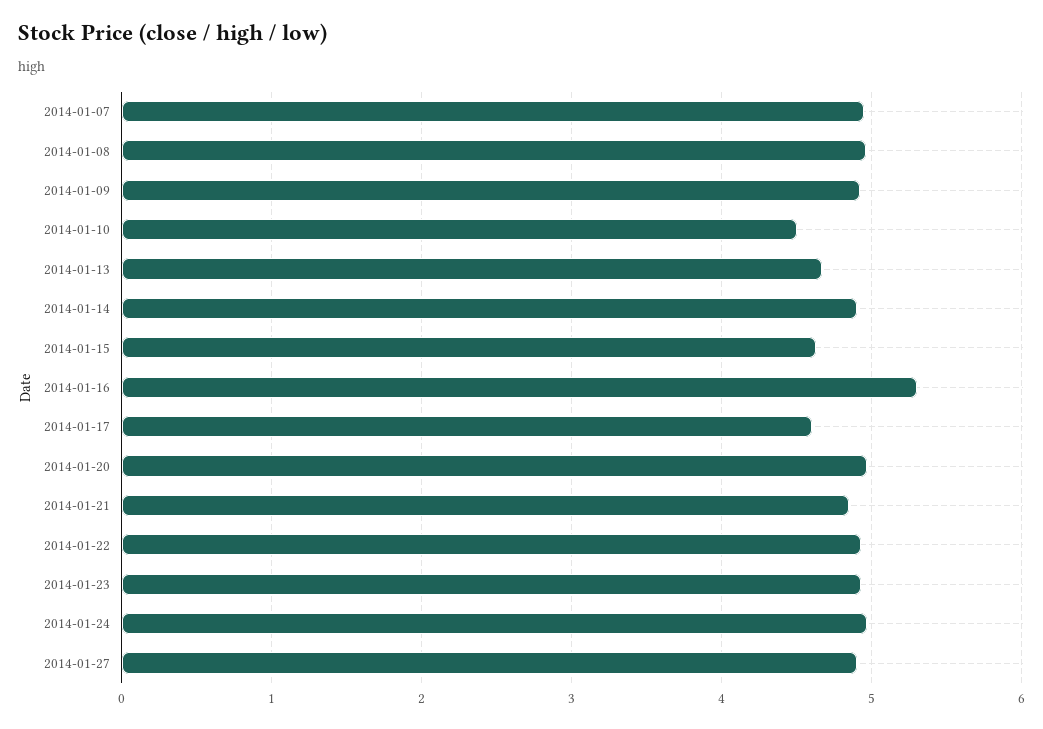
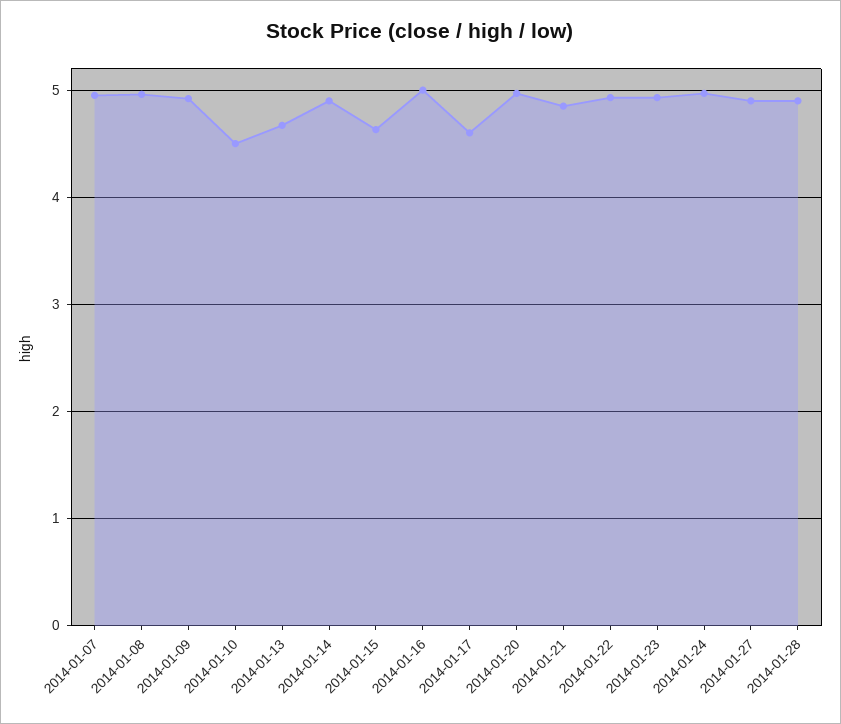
2014-01-16: 5.3 -> 5
2014-01-28: none -> 4.9

